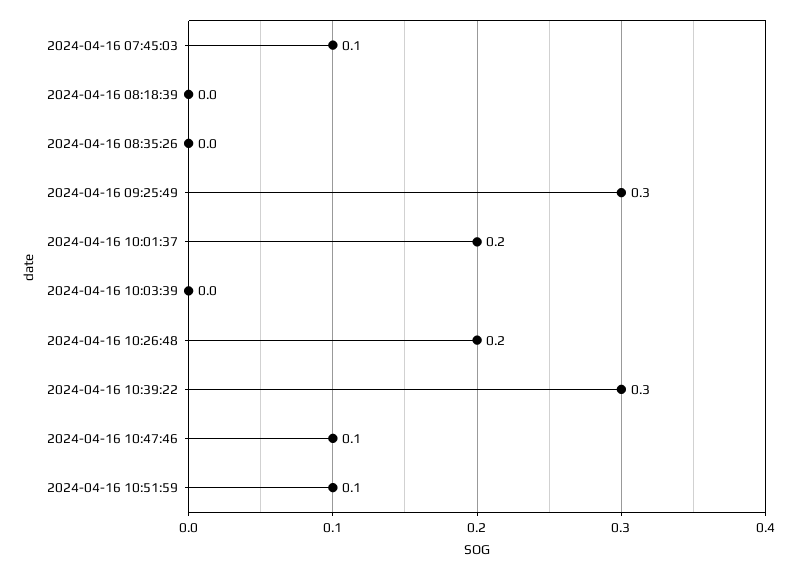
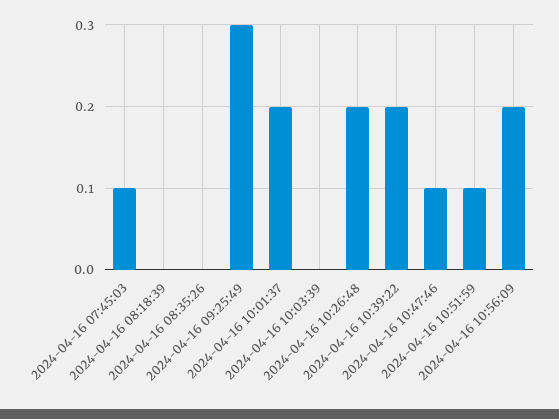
2024-04-16 10:39:22: 0.3 -> 0.2
2024-04-16 10:56:09: none -> 0.2

